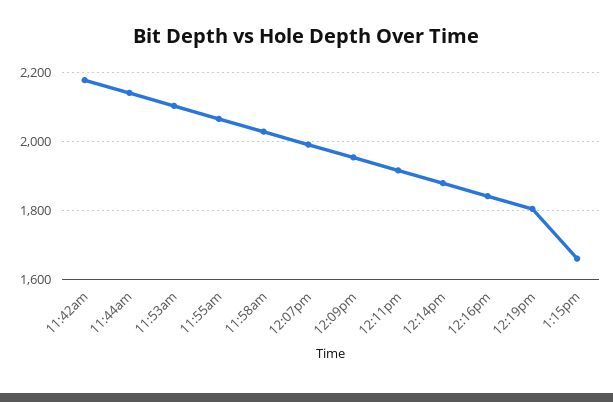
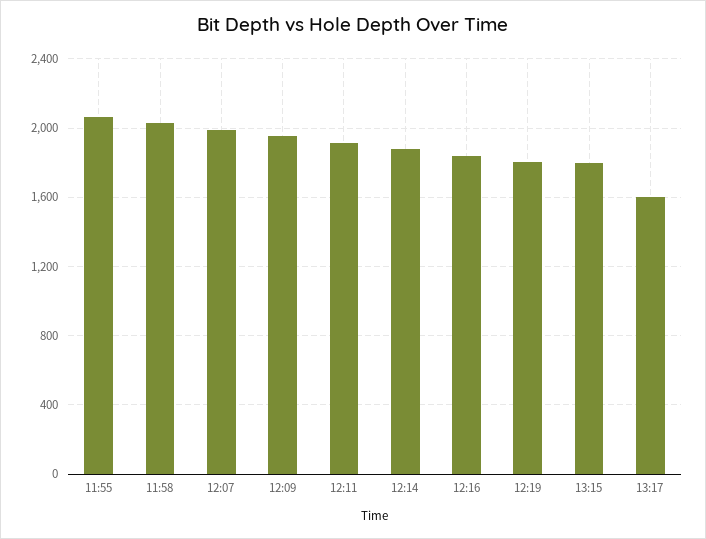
11:42am: 2180 -> none
11:44am: 2140 -> none
11:53am: 2100 -> none
1:15pm: 1660 -> 1800
13:17: none -> 1600

